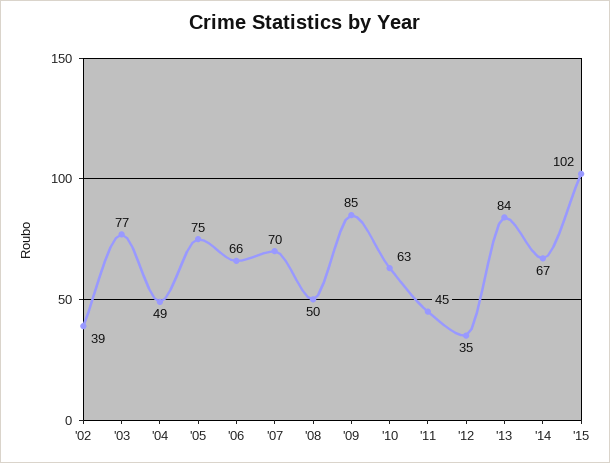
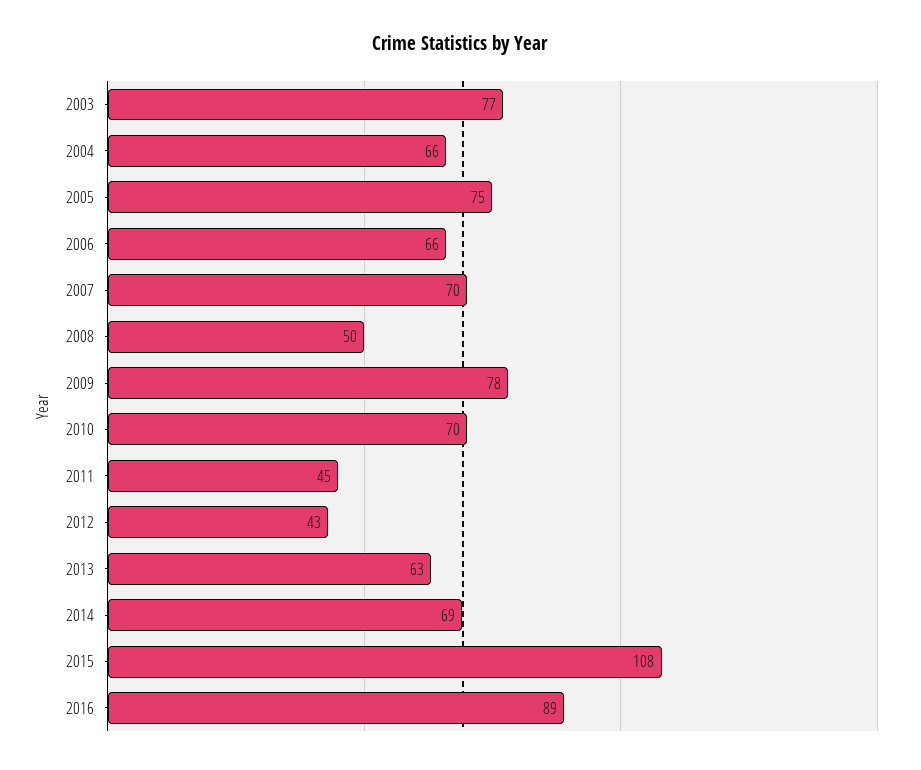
'02: 39 -> none
'04: 49 -> 66
'09: 85 -> 78
'10: 63 -> 70
'12: 35 -> 43
'13: 84 -> 63
'14: 67 -> 69
'15: 102 -> 108
2016: none -> 89

